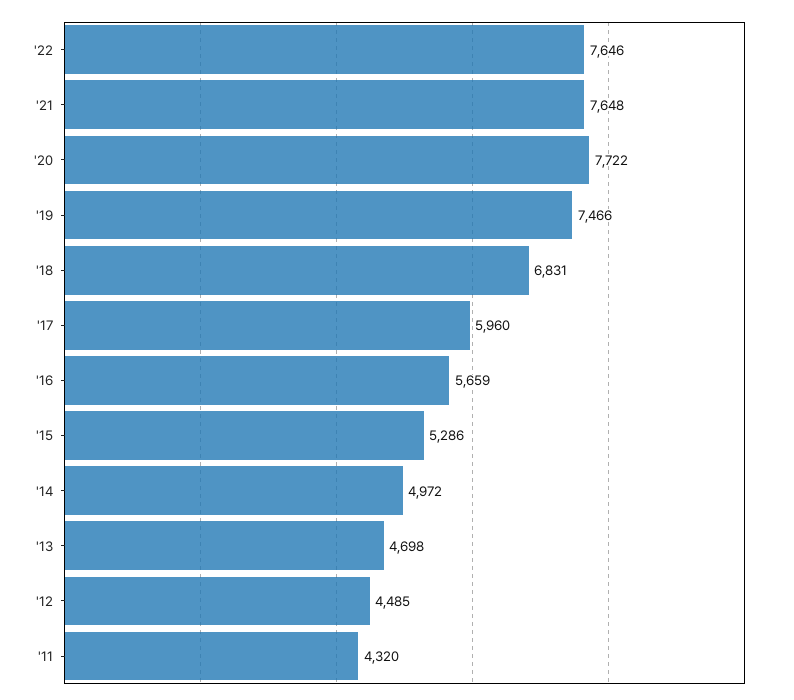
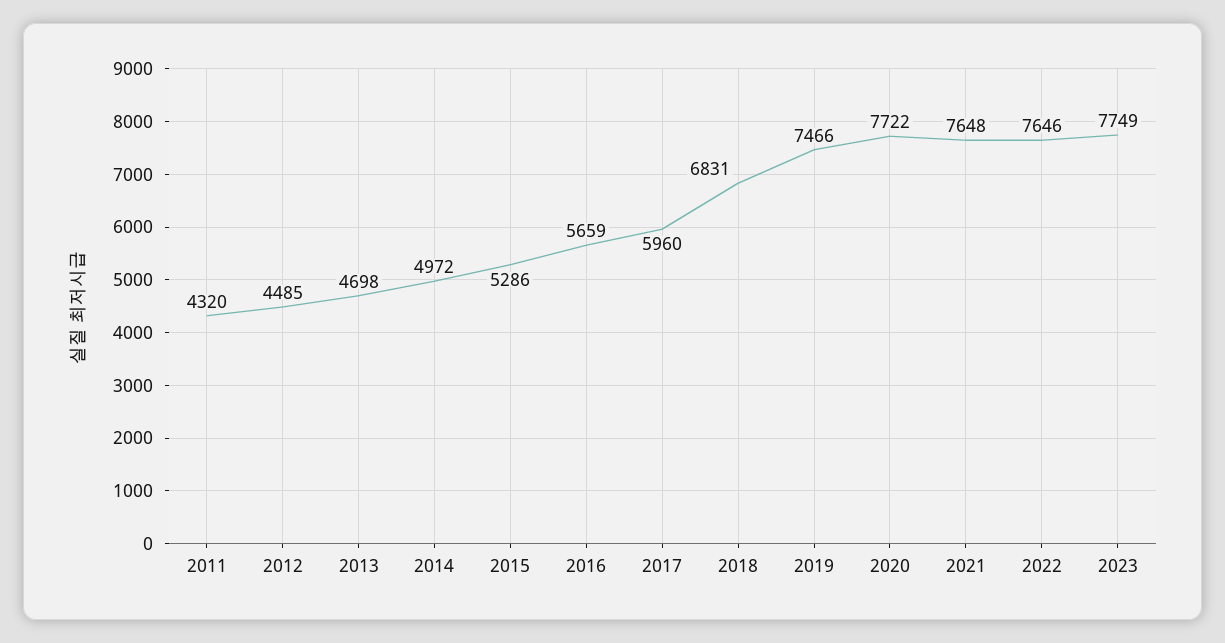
2023: none -> 7749

